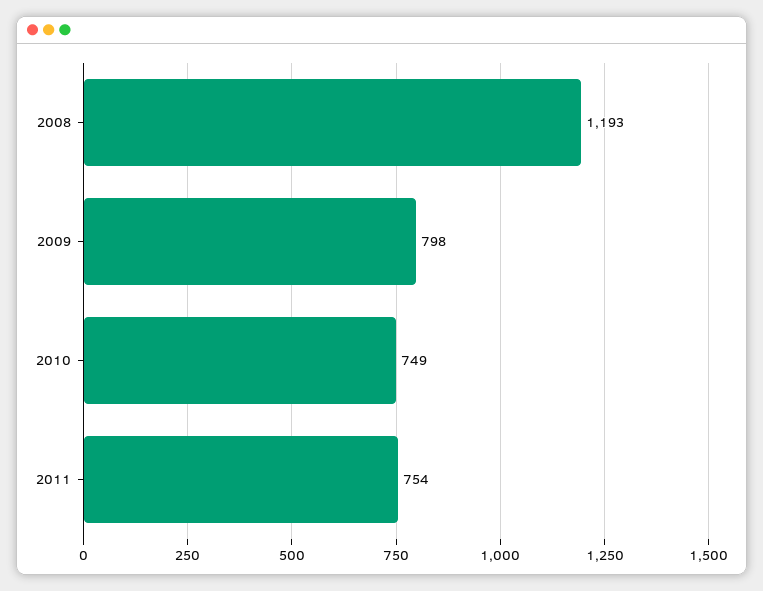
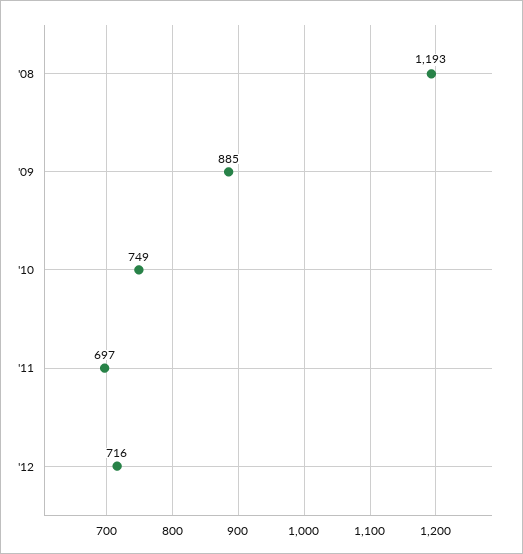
2009: 798 -> 885
2011: 754 -> 697
'12: none -> 716

